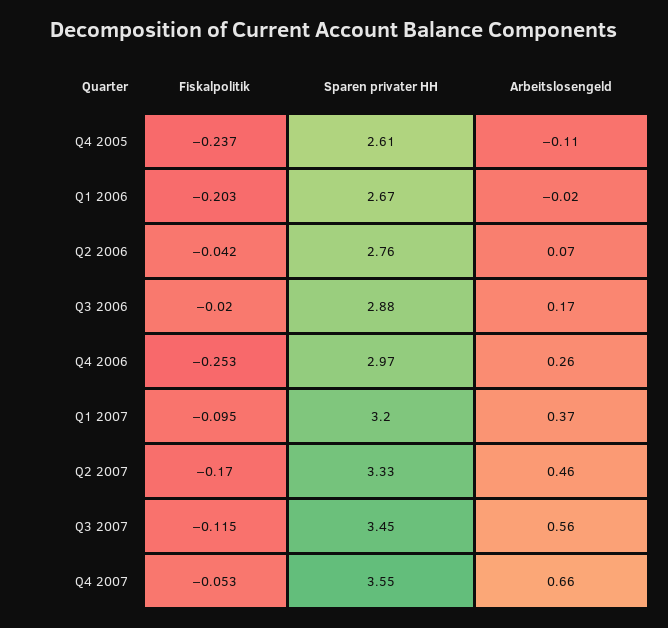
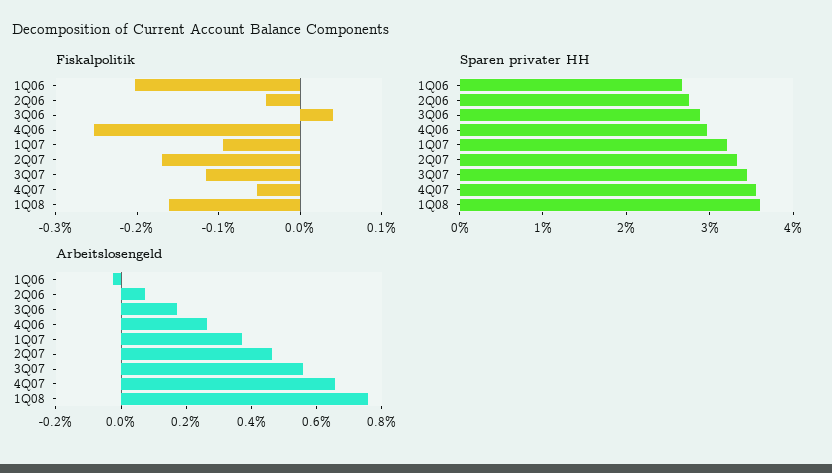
Fiskalpolitik, Q4 2005: -0.237 -> none
Sparen privater HH, Q4 2005: 2.61 -> none
Arbeitslosengeld, Q4 2005: -0.11 -> none
Fiskalpolitik, Q3 2006: -0.02 -> 0.04
Fiskalpolitik, 1Q08: none -> -0.16
Sparen privater HH, 1Q08: none -> 3.6
Arbeitslosengeld, 1Q08: none -> 0.75

